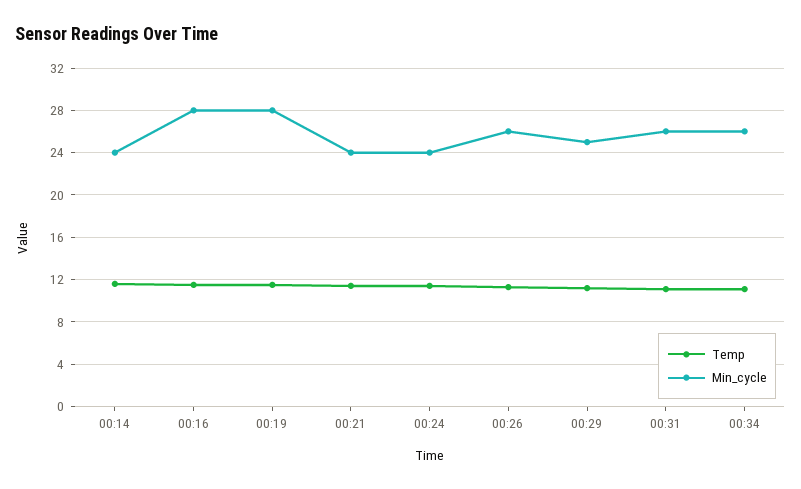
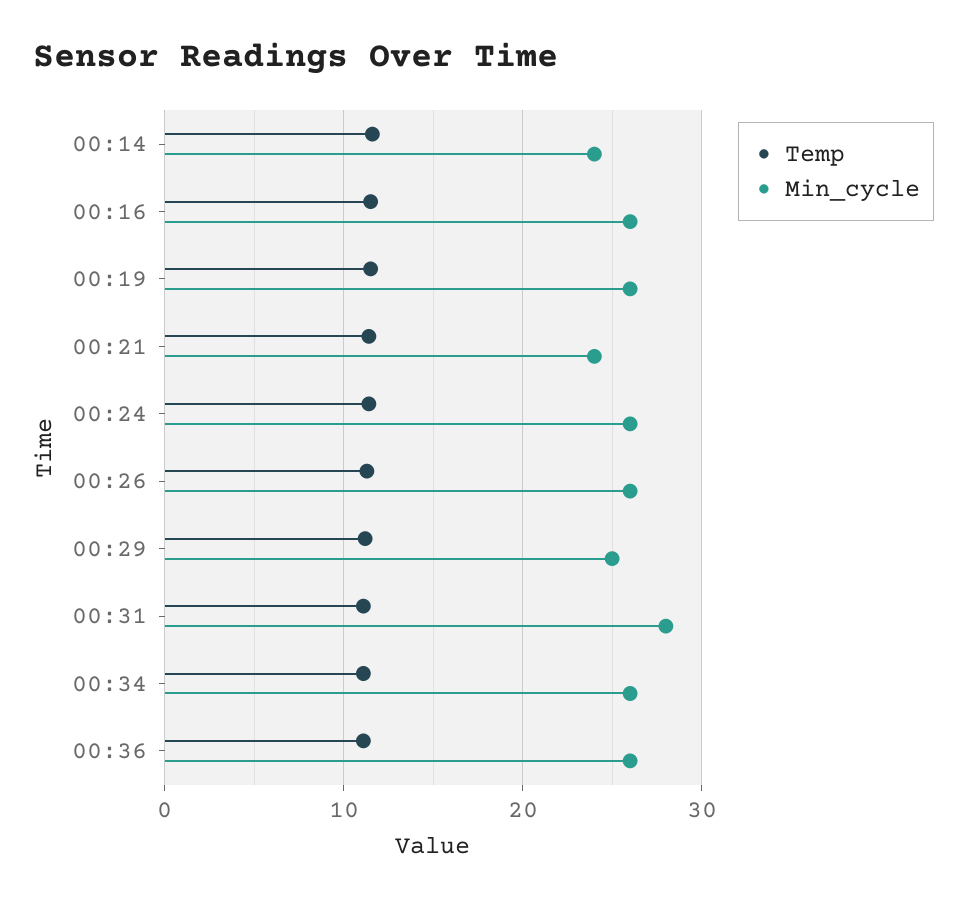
Min_cycle, 00:16: 28 -> 26
Min_cycle, 00:19: 28 -> 26
Min_cycle, 00:24: 24 -> 26
Min_cycle, 00:31: 26 -> 28
Temp, 00:36: none -> 11
Min_cycle, 00:36: none -> 26

